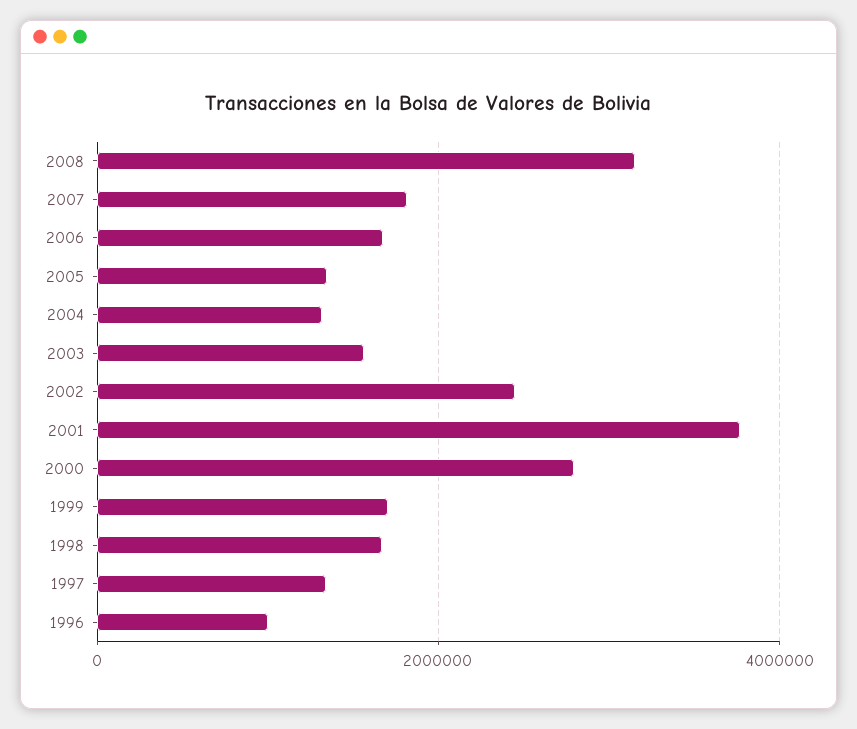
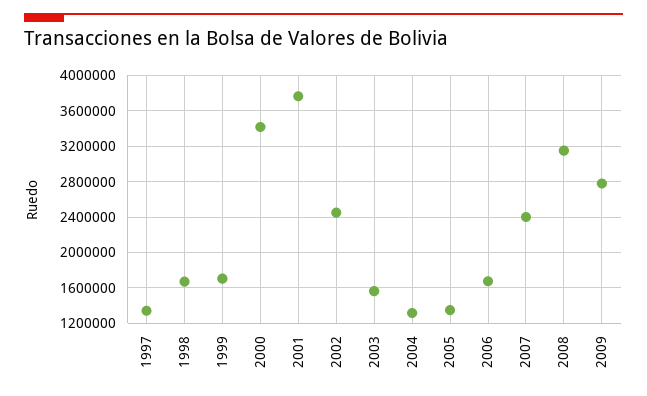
2007: 1800000 -> 2400000
2000: 2800000 -> 3400000
1996: 1000000 -> none
2009: none -> 2800000

